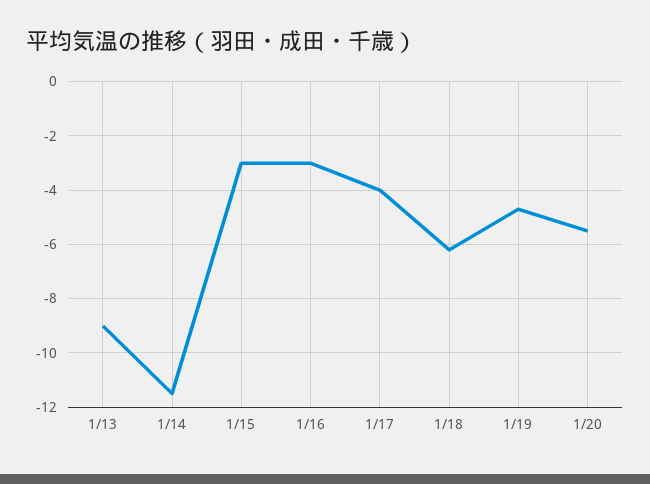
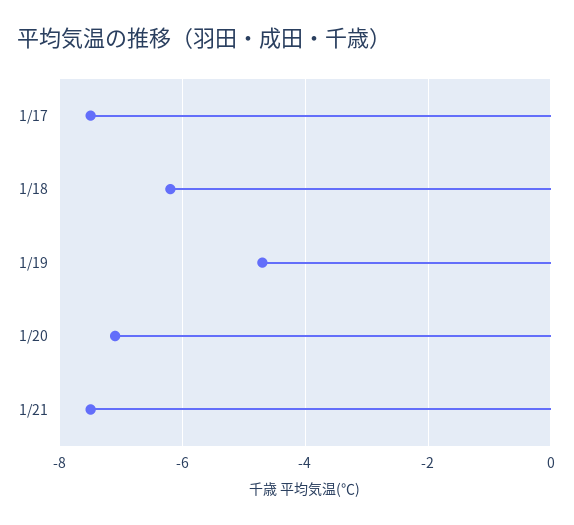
1/13: -9 -> none
1/14: -11.5 -> none
1/15: -3 -> none
1/16: -3 -> none
1/17: -4 -> -7.5
1/20: -5.5 -> -7
1/21: none -> -7.5

